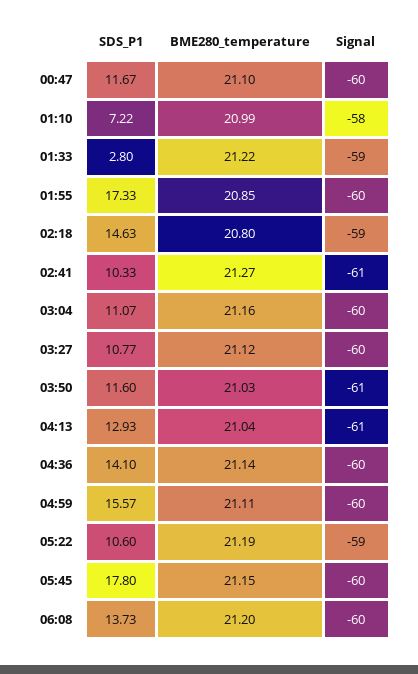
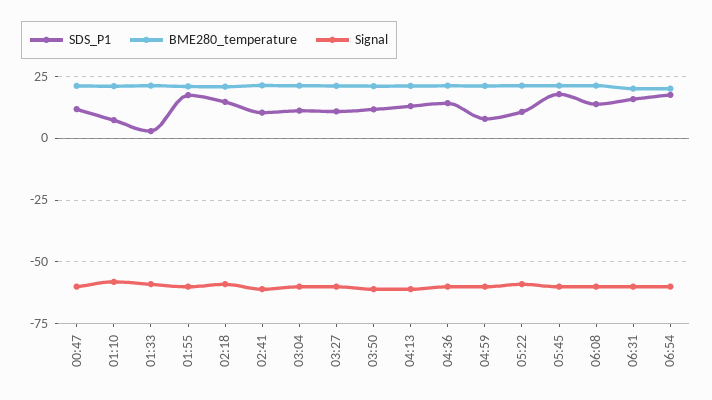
SDS_P1, 04:59: 15.57 -> 7.5
SDS_P1, 06:31: none -> 15
BME280_temperature, 06:31: none -> 20
Signal, 06:31: none -> -60
SDS_P1, 06:54: none -> 17.5
BME280_temperature, 06:54: none -> 20
Signal, 06:54: none -> -60

